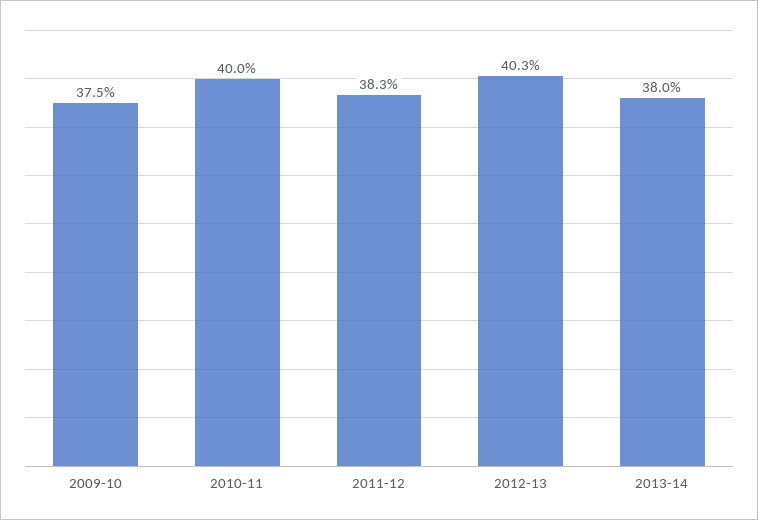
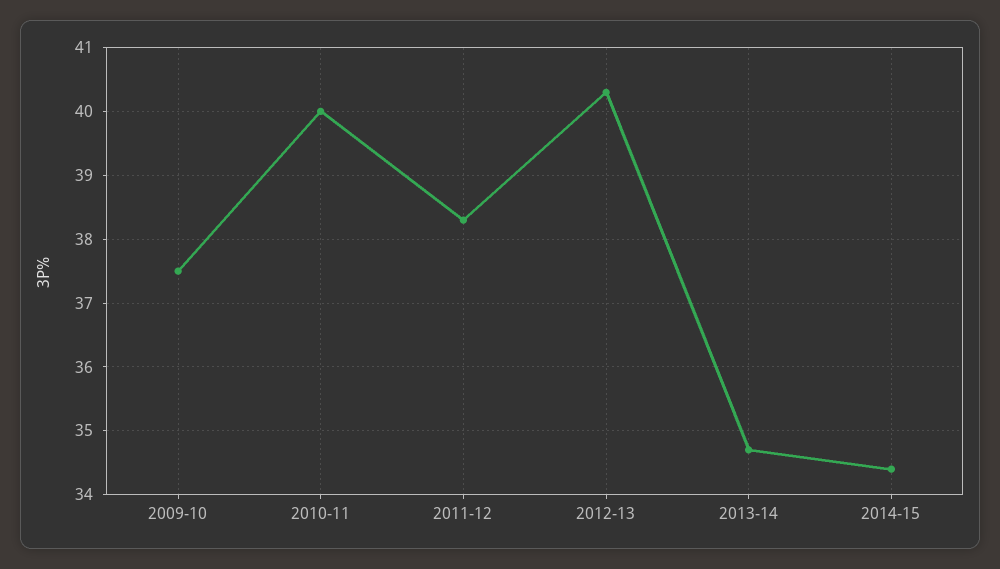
2013-14: 38 -> 34.7
2014-15: none -> 34.4

